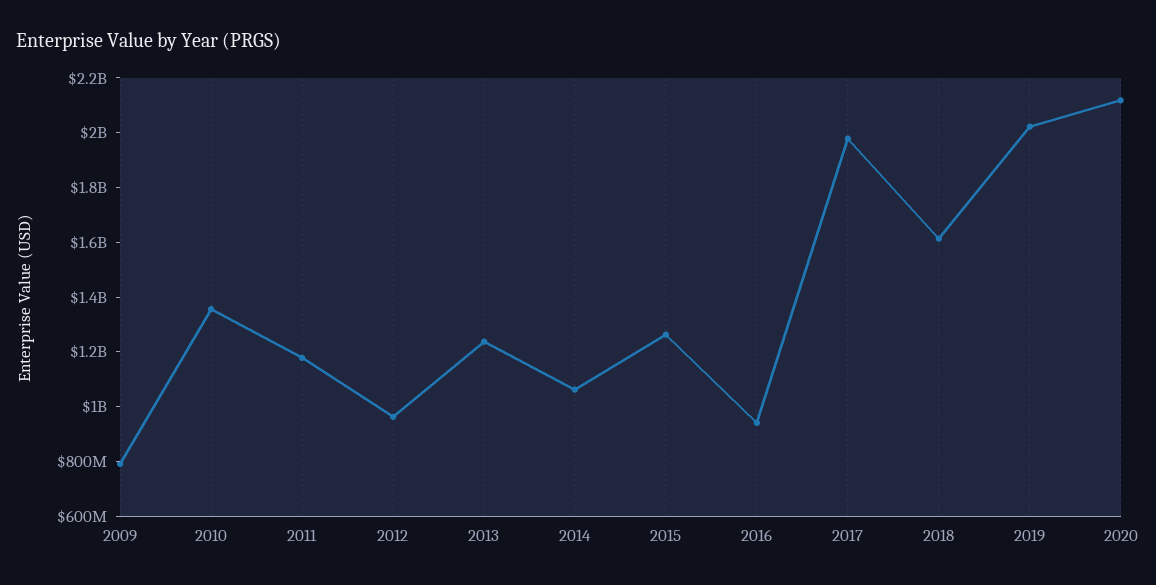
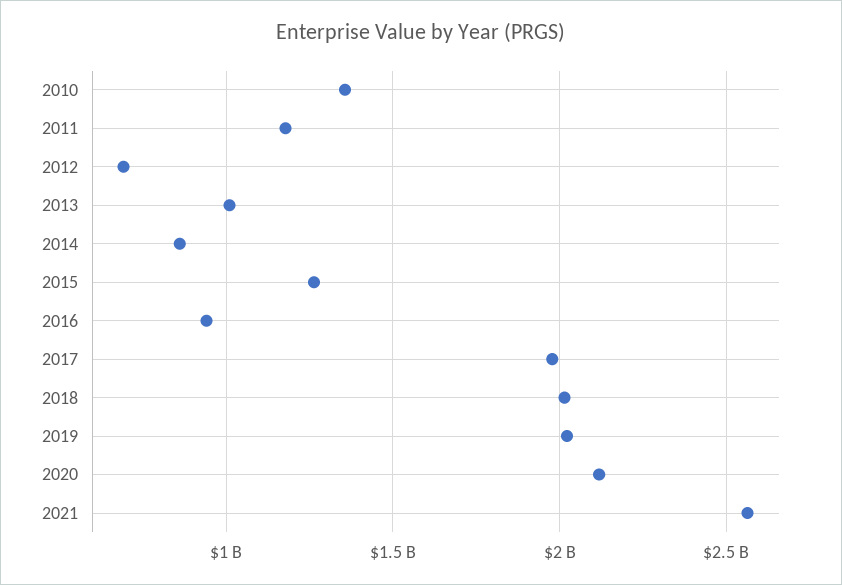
2009: 800000000 -> none
2012: 950000000 -> 700000000
2013: 1250000000 -> 1000000000
2014: 1050000000 -> 850000000
2018: 1600000000 -> 2000000000
2021: none -> 2550000000

